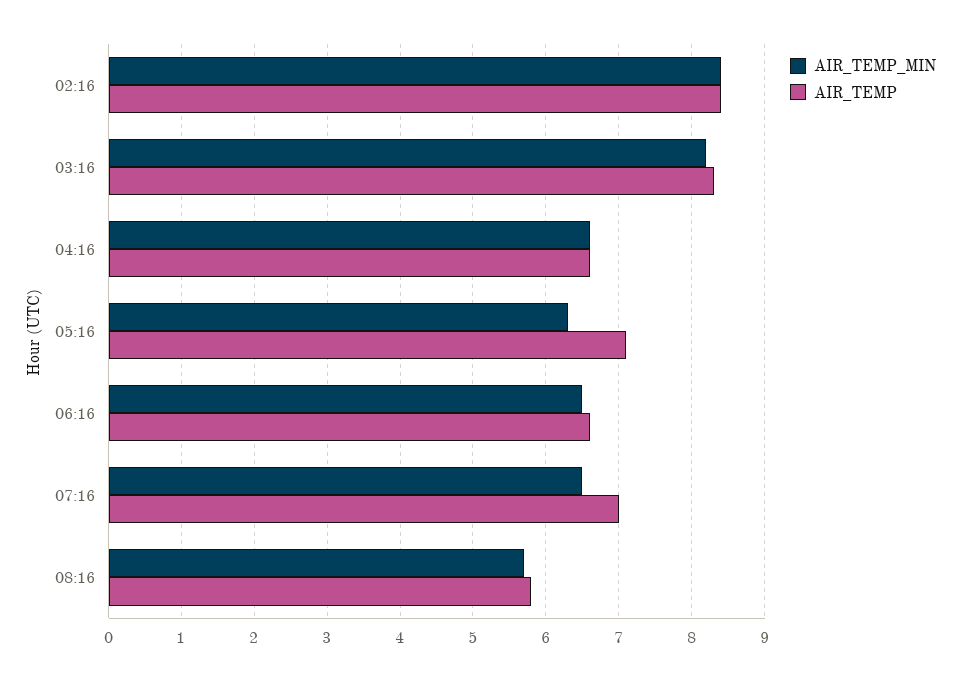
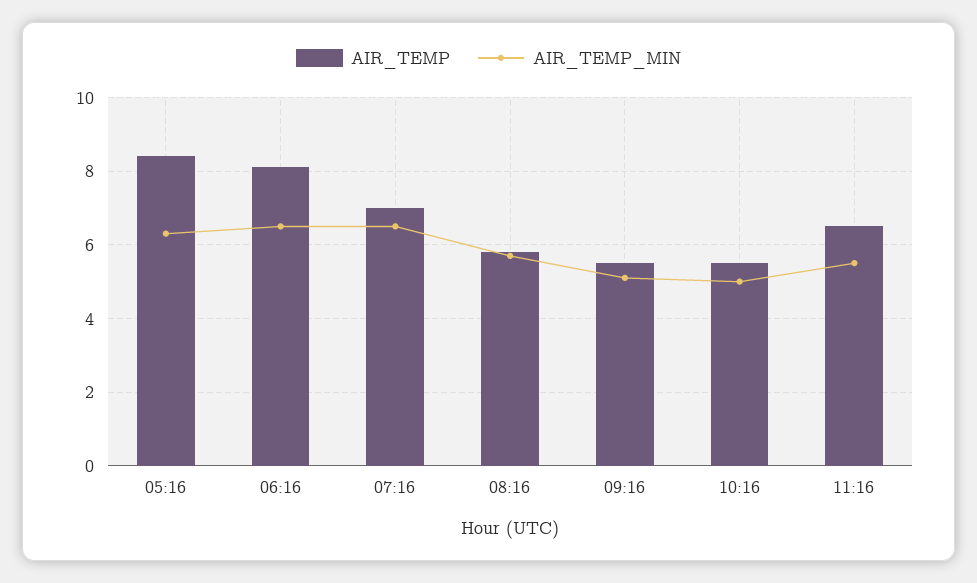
AIR_TEMP_MIN, 02:16: 8.4 -> none
AIR_TEMP, 02:16: 8.4 -> none
AIR_TEMP_MIN, 03:16: 8.2 -> none
AIR_TEMP, 03:16: 8.3 -> none
AIR_TEMP_MIN, 04:16: 6.6 -> none
AIR_TEMP, 04:16: 6.6 -> none
AIR_TEMP, 05:16: 7.1 -> 8.5
AIR_TEMP, 06:16: 6.6 -> 8
AIR_TEMP, 09:16: none -> 5.5
AIR_TEMP_MIN, 09:16: none -> 5
AIR_TEMP, 10:16: none -> 5.5
AIR_TEMP_MIN, 10:16: none -> 5
AIR_TEMP, 11:16: none -> 6.5
AIR_TEMP_MIN, 11:16: none -> 5.5

